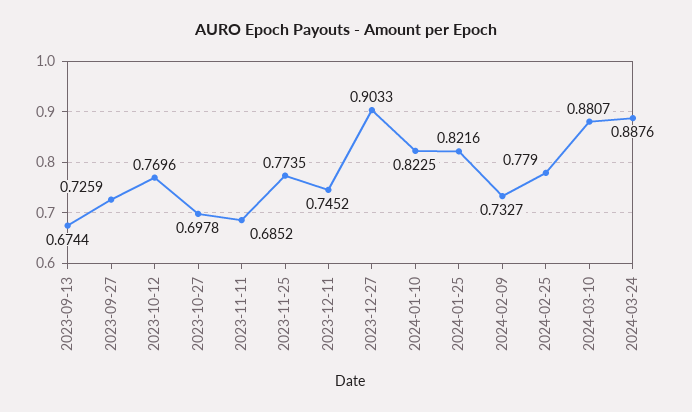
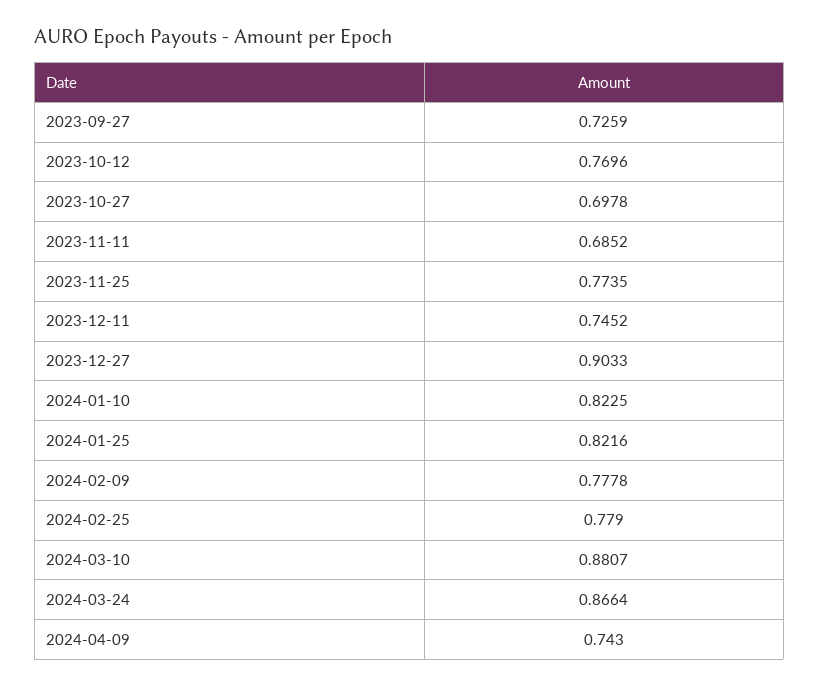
2023-09-13: 0.6744 -> none
2024-02-09: 0.7327 -> 0.7778
2024-03-24: 0.8876 -> 0.8664
2024-04-09: none -> 0.743

